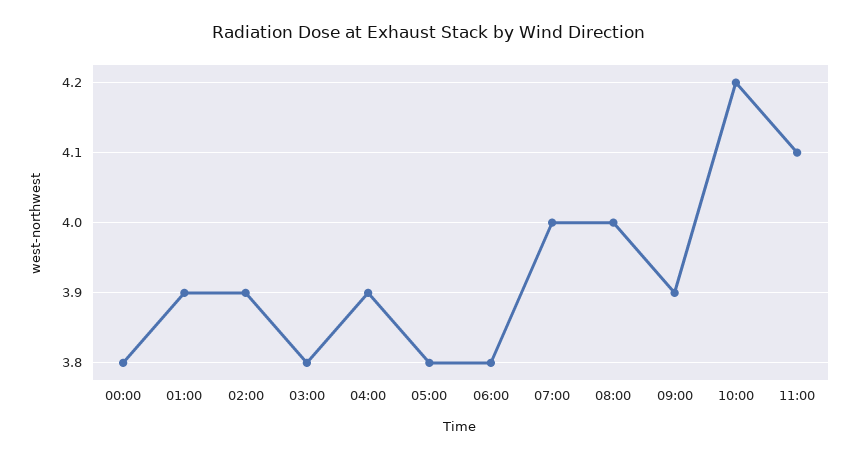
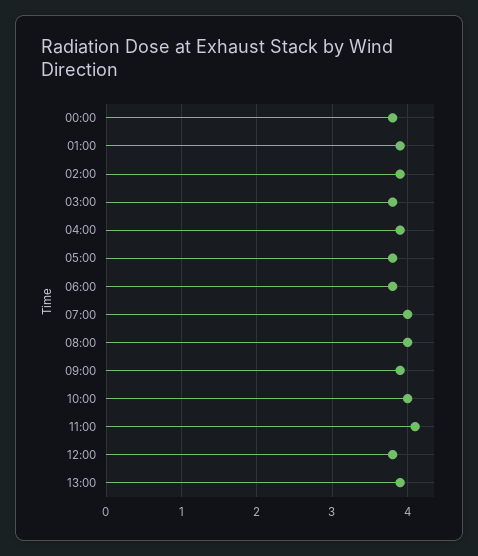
10:00: 4.2 -> 4
12:00: none -> 3.8
13:00: none -> 3.9

